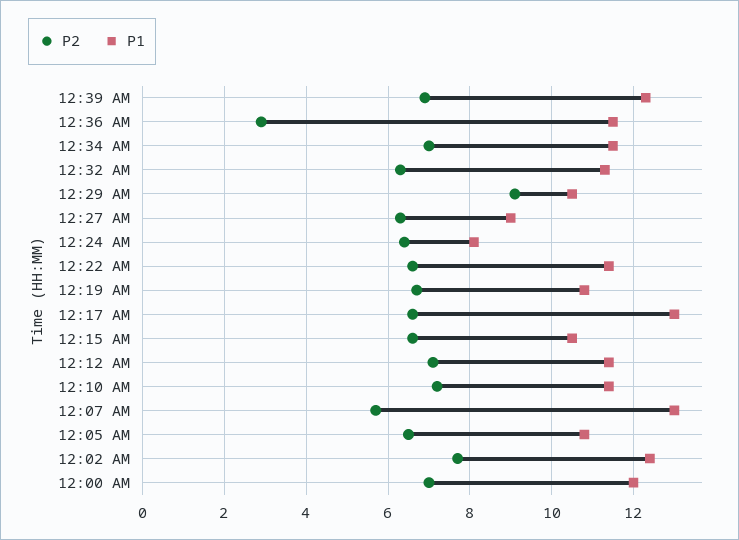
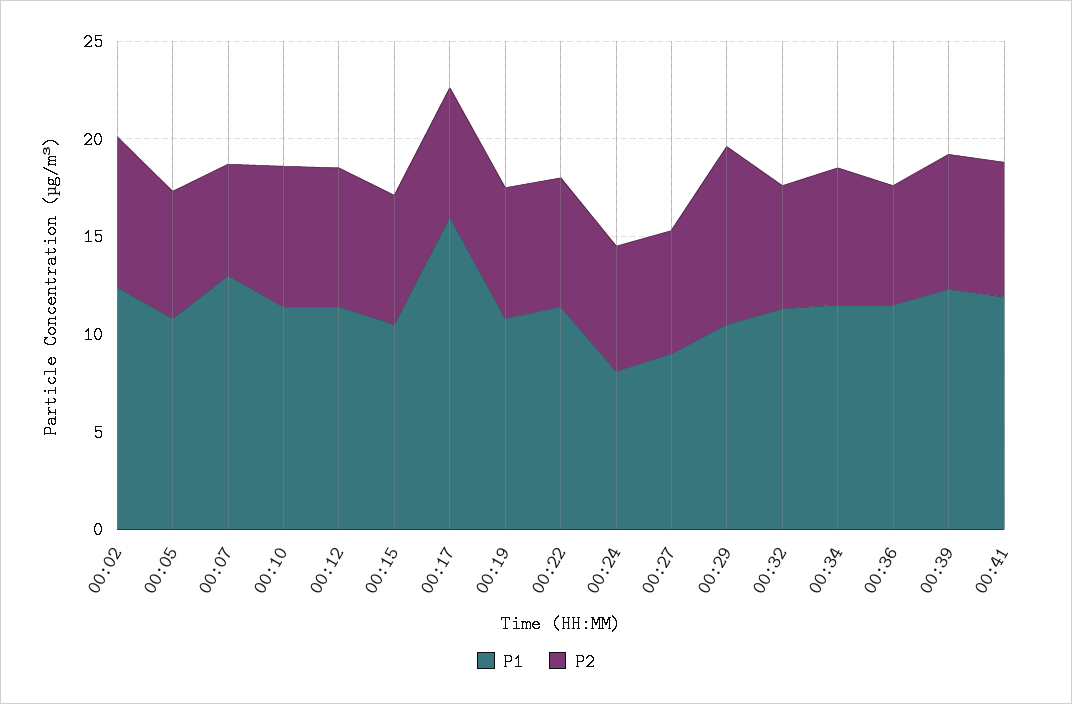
P2, 12:36 AM: 3 -> 6
P1, 12:17 AM: 13 -> 16
P2, 12:00 AM: 7 -> none
P1, 12:00 AM: 12 -> none
P1, 00:41: none -> 12
P2, 00:41: none -> 7

